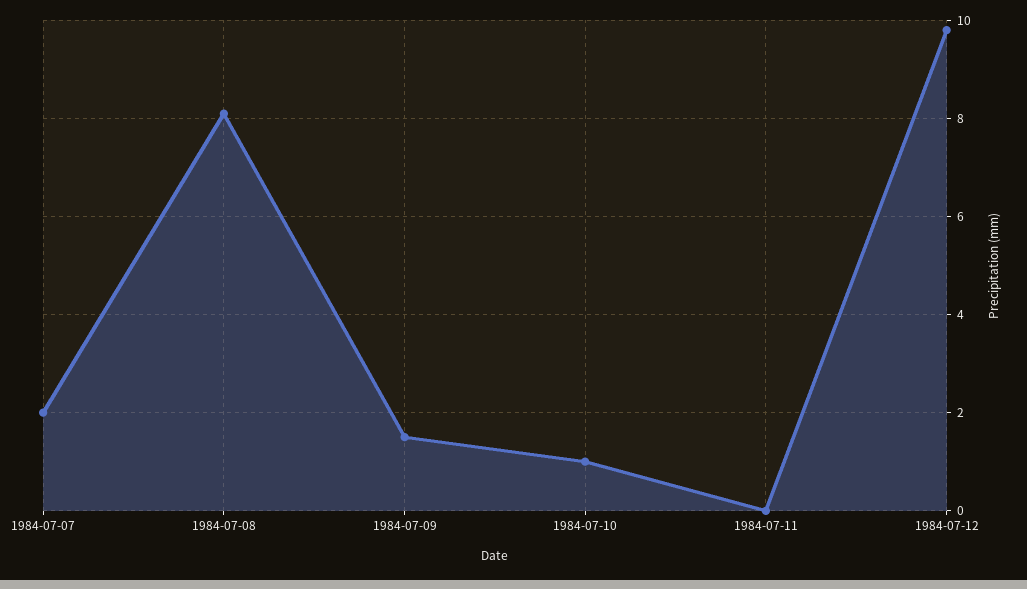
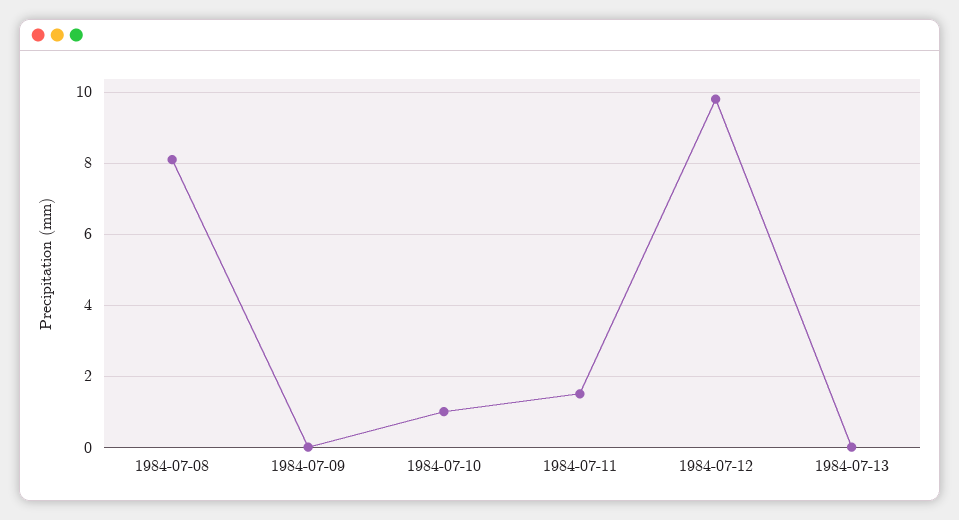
1984-07-07: 2 -> none
1984-07-09: 1.5 -> 0
1984-07-11: 0 -> 1.5
1984-07-13: none -> 0

